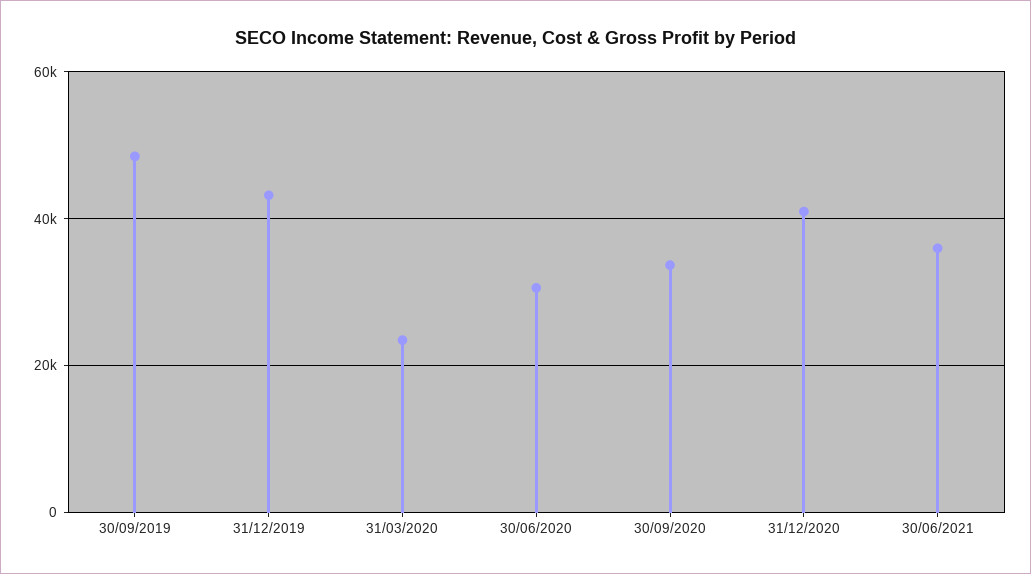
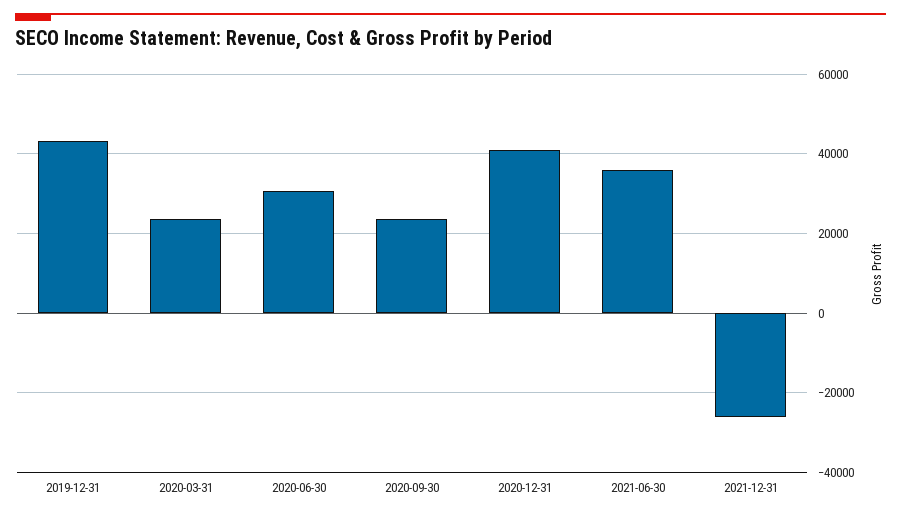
30/09/2019: 48000 -> none
30/09/2020: 34000 -> 24000
2021-12-31: none -> -26000

